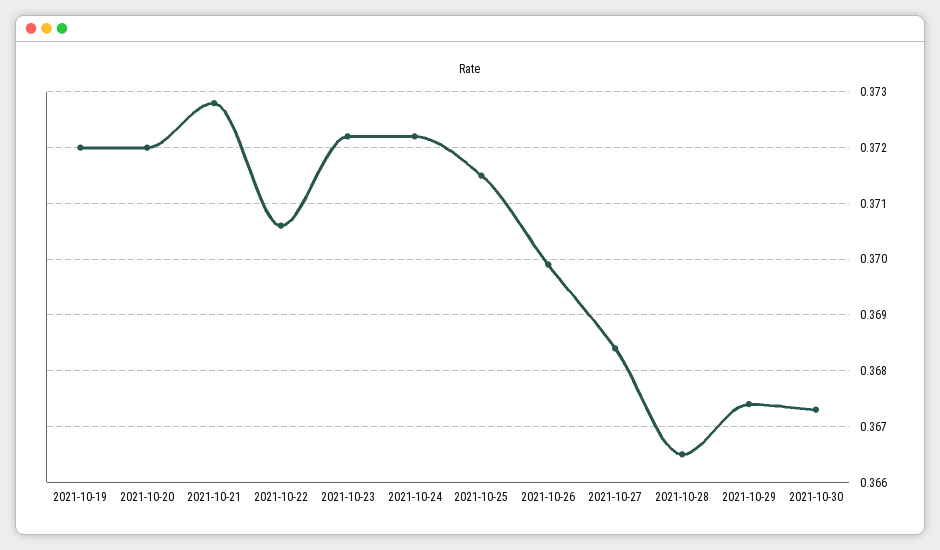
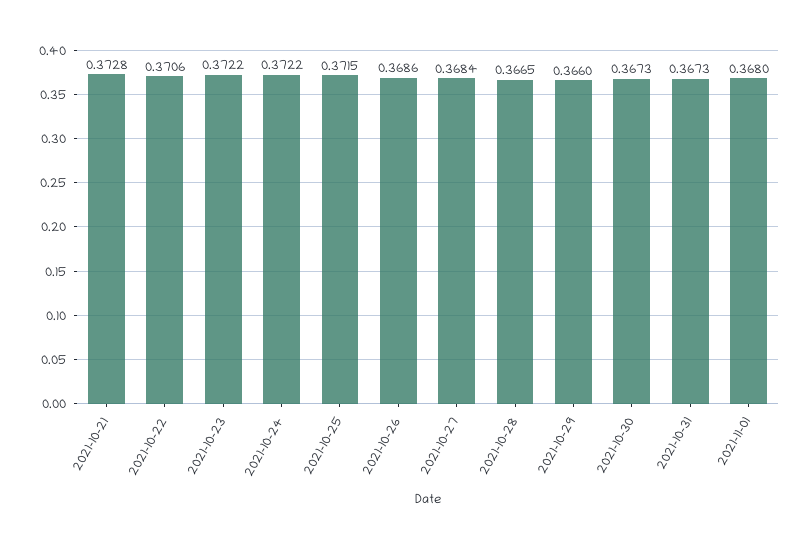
2021-10-19: 0.372 -> none
2021-10-20: 0.372 -> none
2021-10-26: 0.37 -> 0.3686
2021-10-29: 0.3675 -> 0.366
2021-10-31: none -> 0.3673
2021-11-01: none -> 0.368

